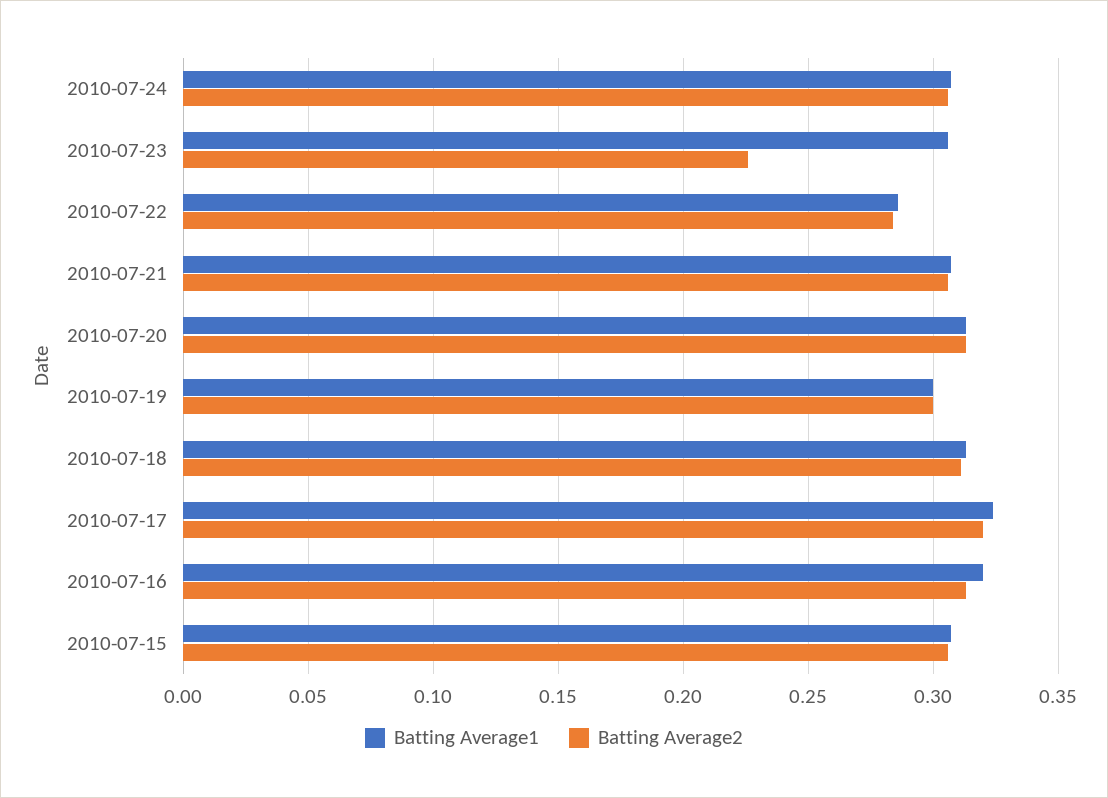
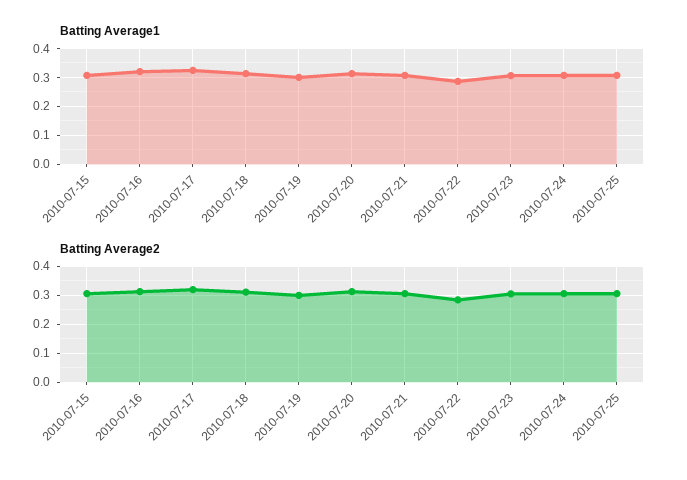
Batting Average2, 2010-07-23: 0.225 -> 0.3
Batting Average1, 2010-07-25: none -> 0.3
Batting Average2, 2010-07-25: none -> 0.3

